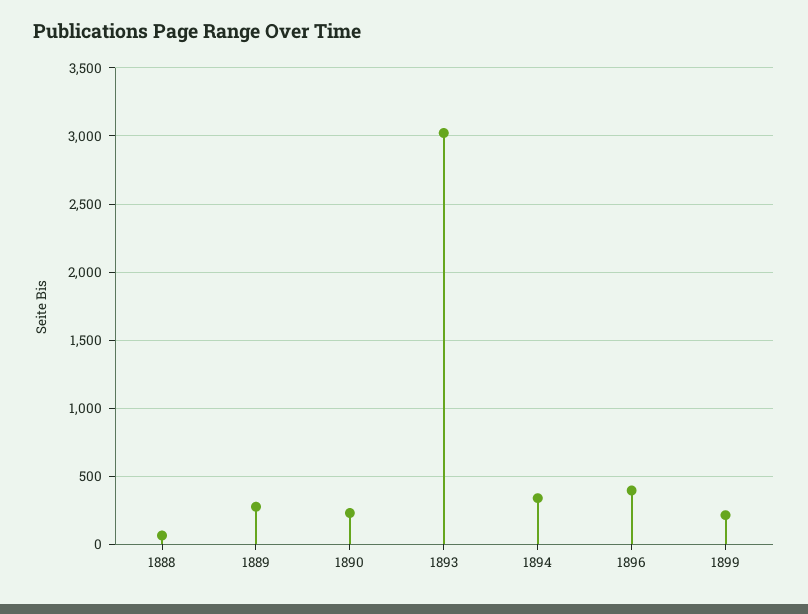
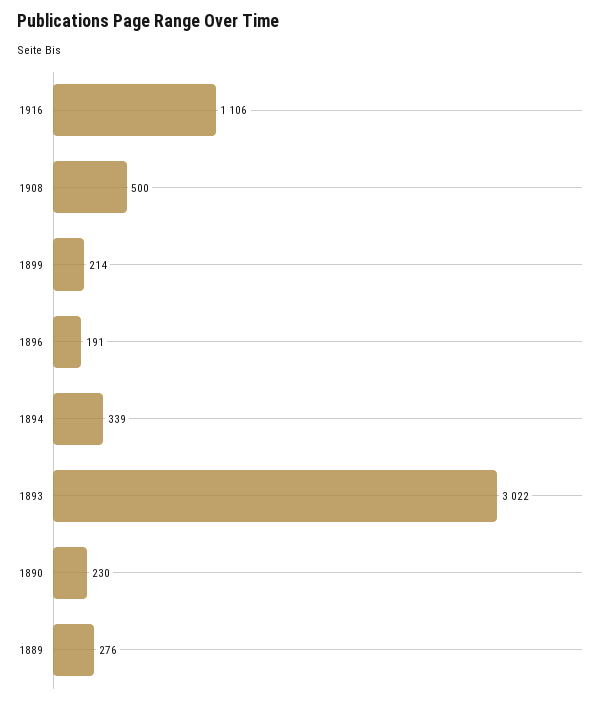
1888: 50 -> none
1896: 400 -> 191
1916: none -> 1106
1908: none -> 500

